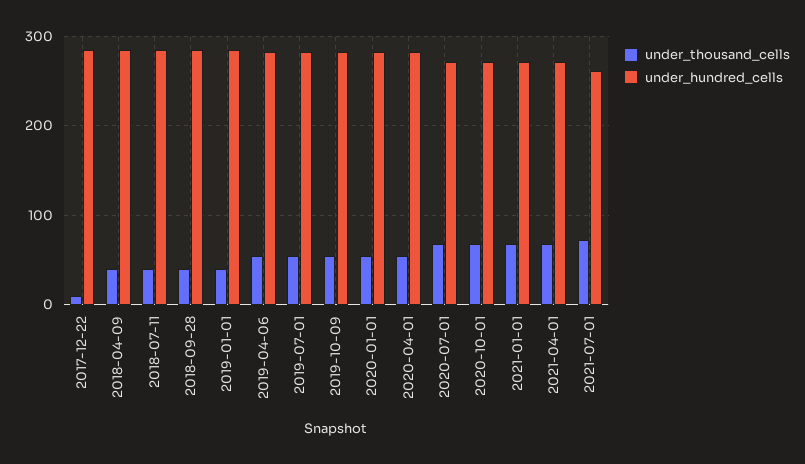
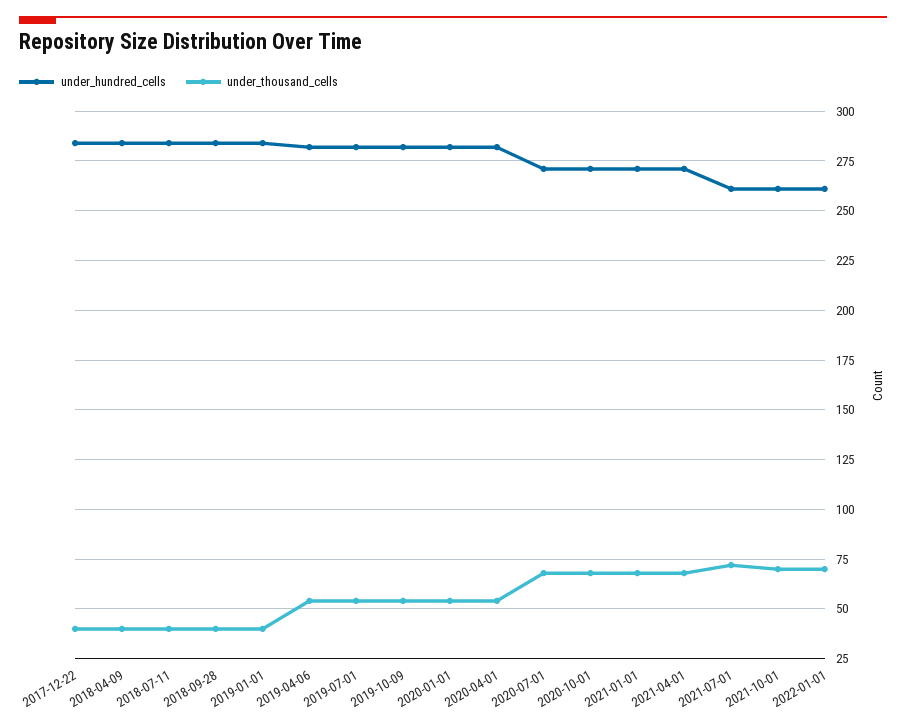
under_thousand_cells, 2017-12-22: 10 -> 40
under_hundred_cells, 2021-10-01: none -> 260
under_thousand_cells, 2021-10-01: none -> 70
under_hundred_cells, 2022-01-01: none -> 260
under_thousand_cells, 2022-01-01: none -> 70

